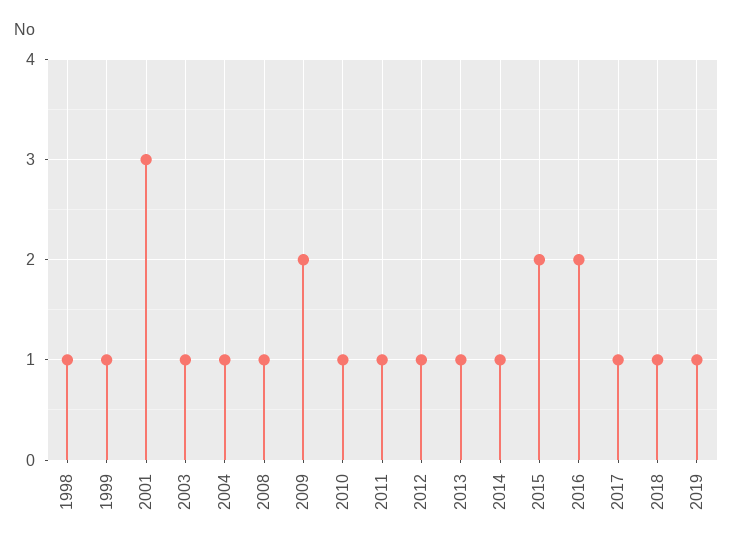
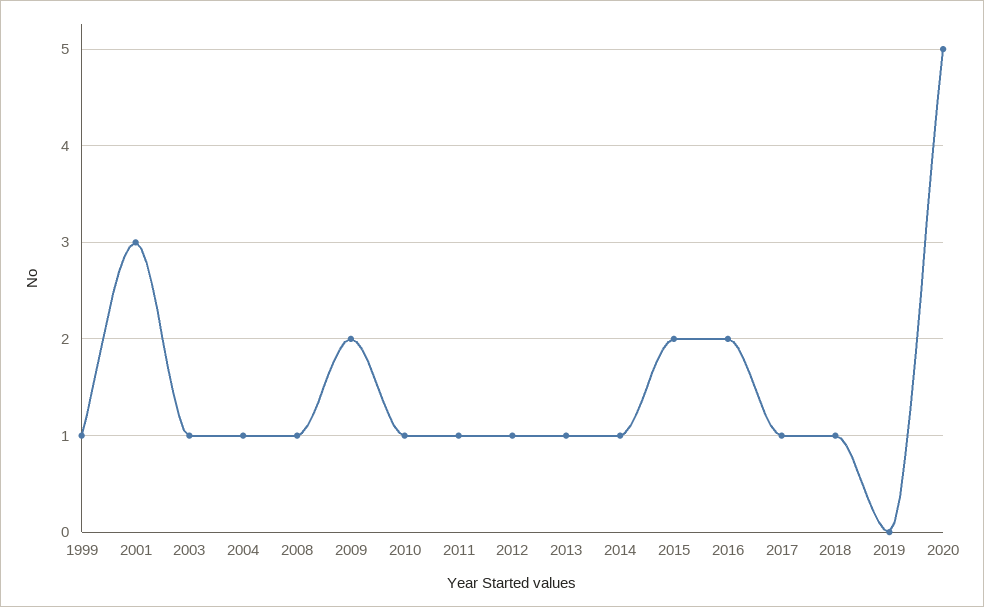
1998: 1 -> none
2019: 1 -> 0
2020: none -> 5

